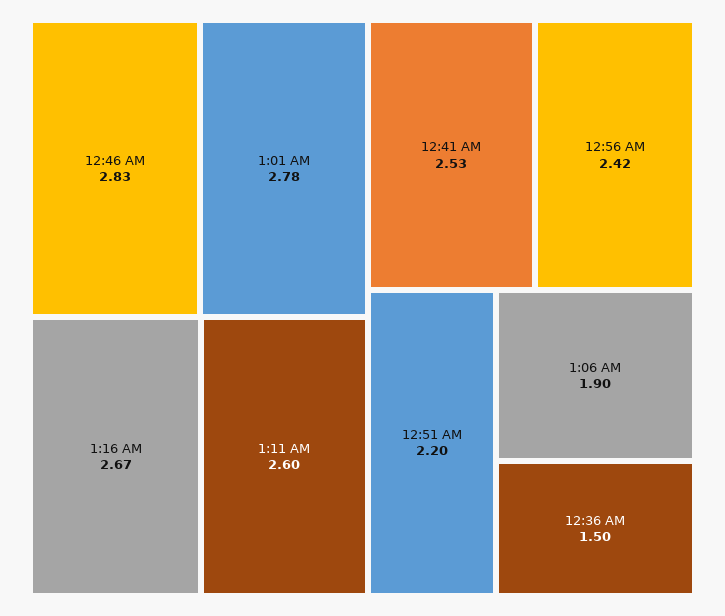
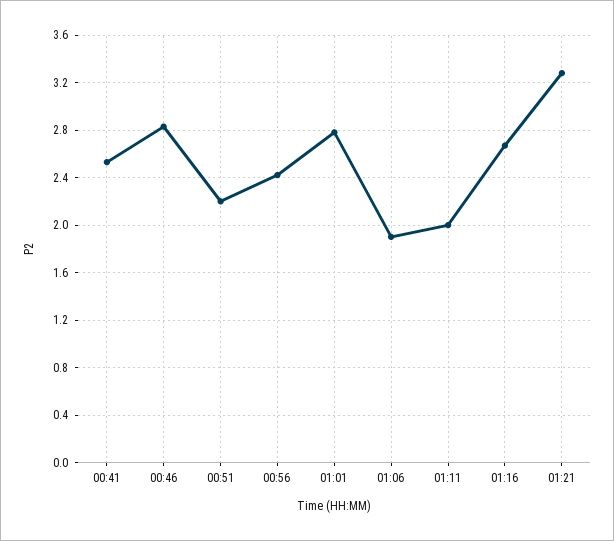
1:11 AM: 2.6 -> 2
12:36 AM: 1.5 -> none
01:21: none -> 3.3

